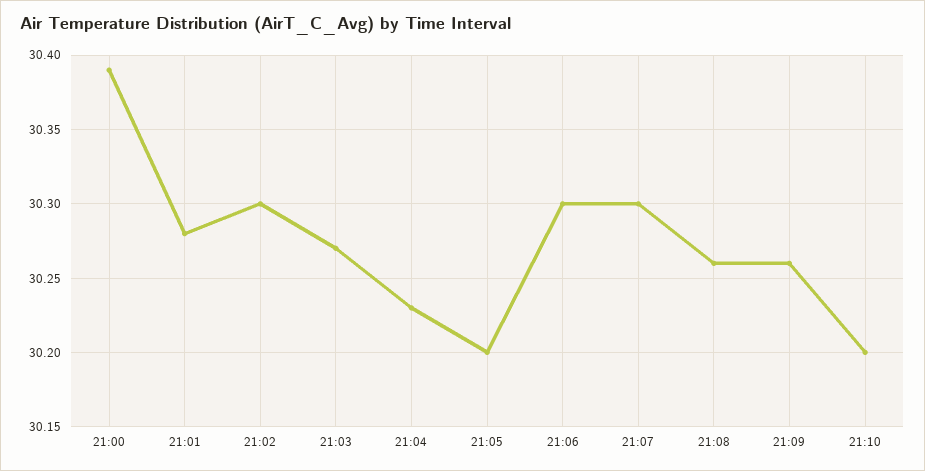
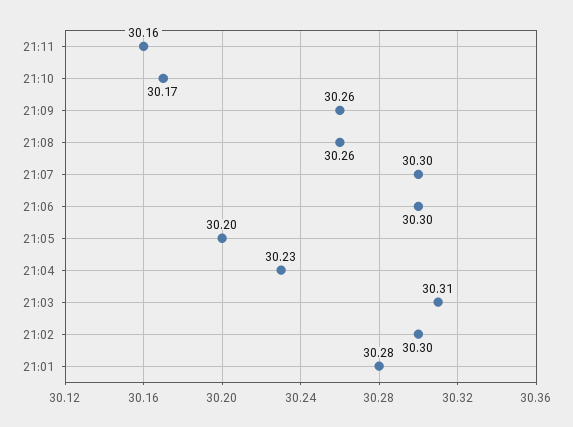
21:00: 30.39 -> none
21:03: 30.27 -> 30.31
21:10: 30.2 -> 30.17
21:11: none -> 30.16

